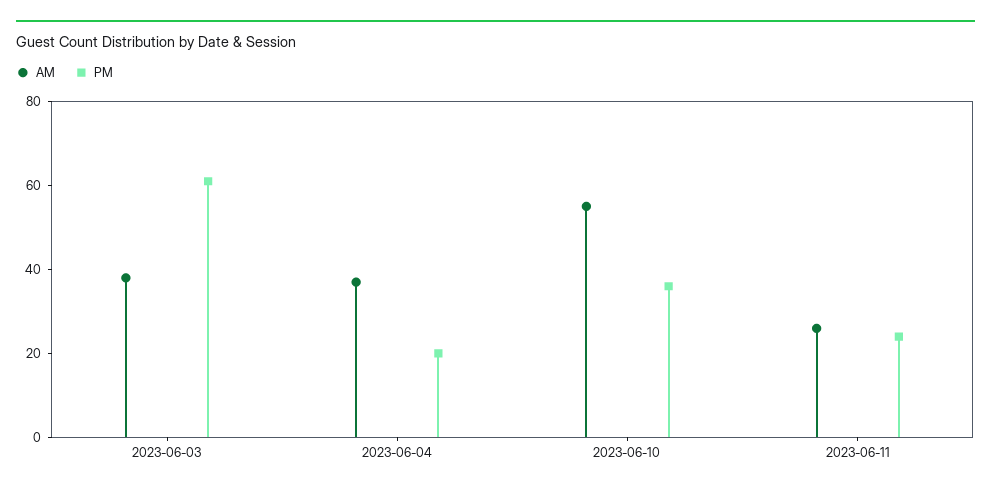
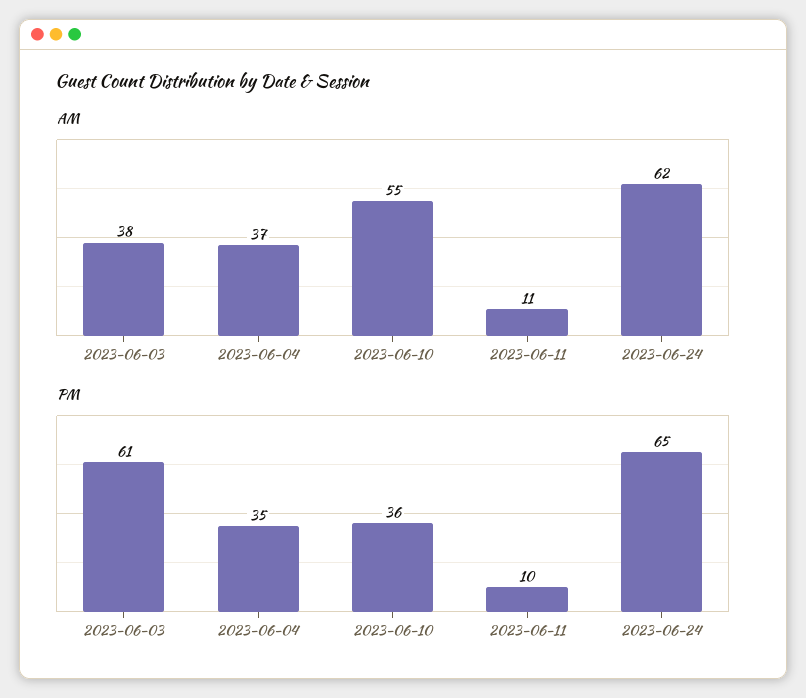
PM, 2023-06-04: 20 -> 35
AM, 2023-06-11: 25 -> 11
PM, 2023-06-11: 25 -> 10
AM, 2023-06-24: none -> 62
PM, 2023-06-24: none -> 65

